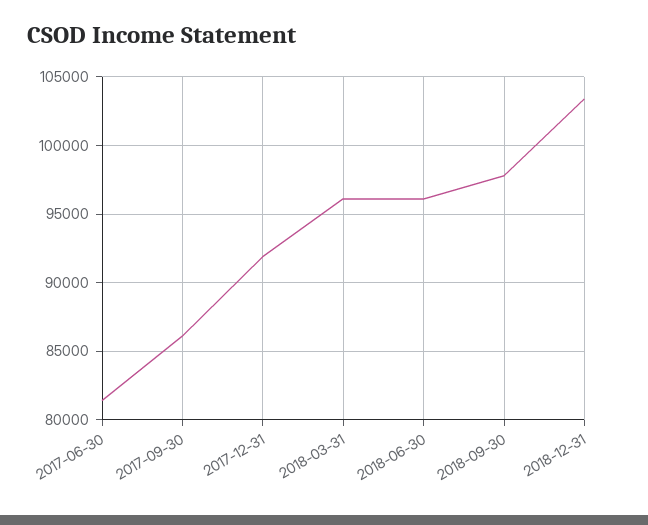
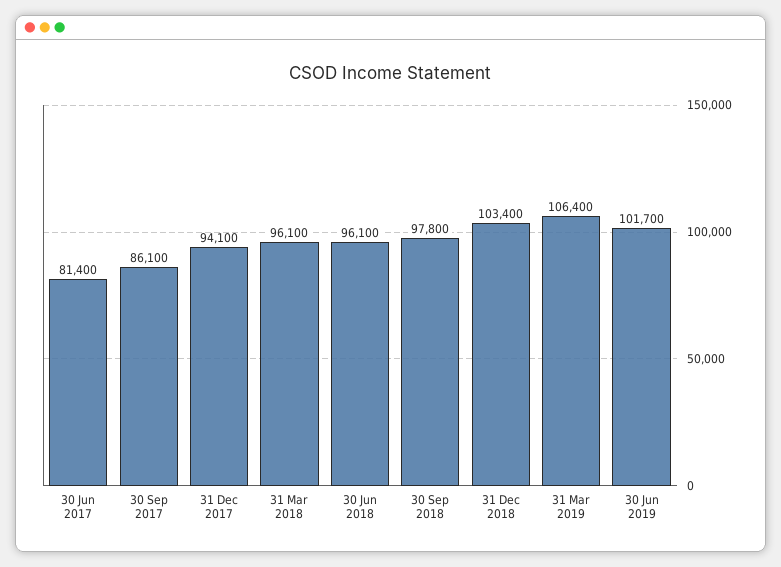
2017-12-31: 92000 -> 94100
31 Mar 2019: none -> 106400
30 Jun 2019: none -> 101700

